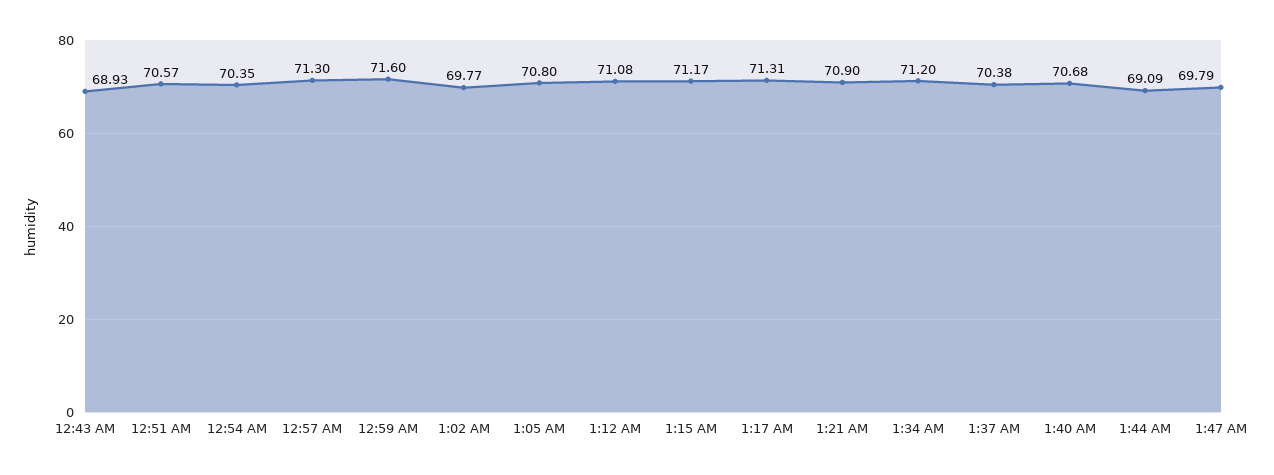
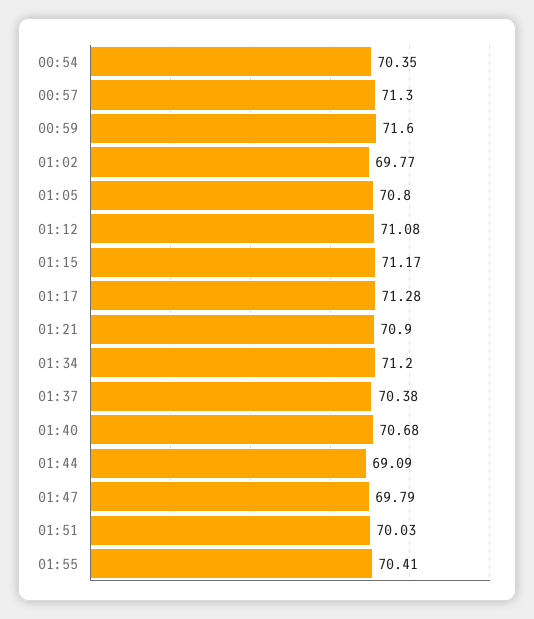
12:43 AM: 68.93 -> none
12:51 AM: 70.57 -> none
1:17 AM: 71.31 -> 71.28
01:51: none -> 70.03
01:55: none -> 70.41

